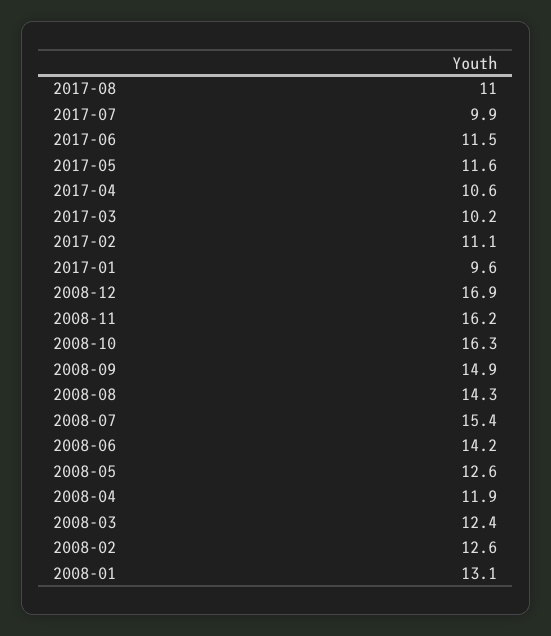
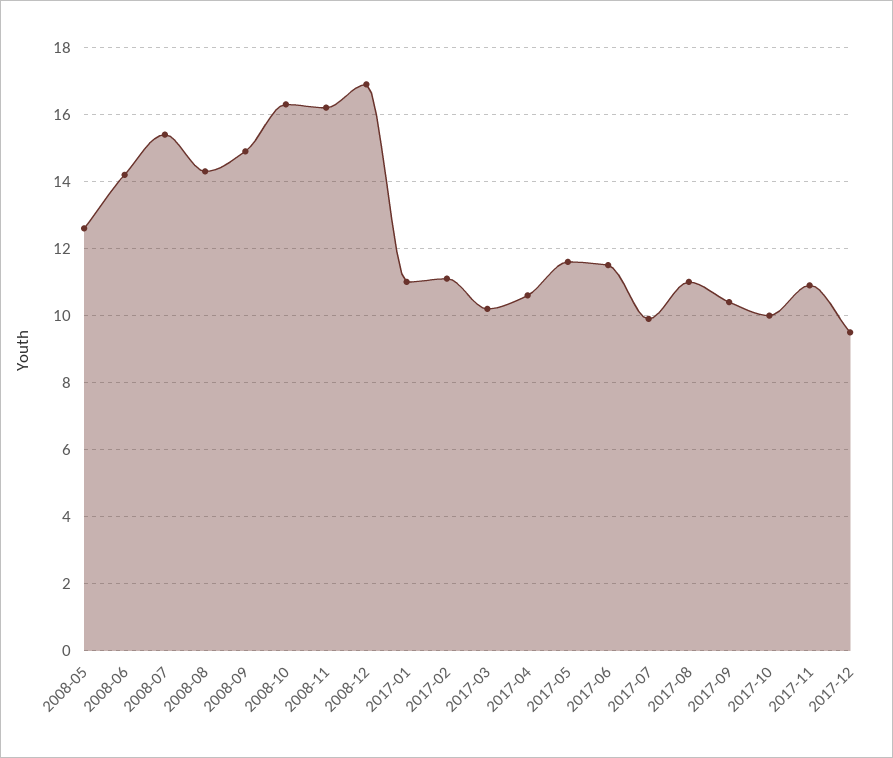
2017-01: 9.6 -> 11
2008-04: 11.9 -> none
2008-03: 12.4 -> none
2008-02: 12.6 -> none
2008-01: 13.1 -> none
2017-09: none -> 10.5
2017-10: none -> 10
2017-11: none -> 11
2017-12: none -> 9.5

